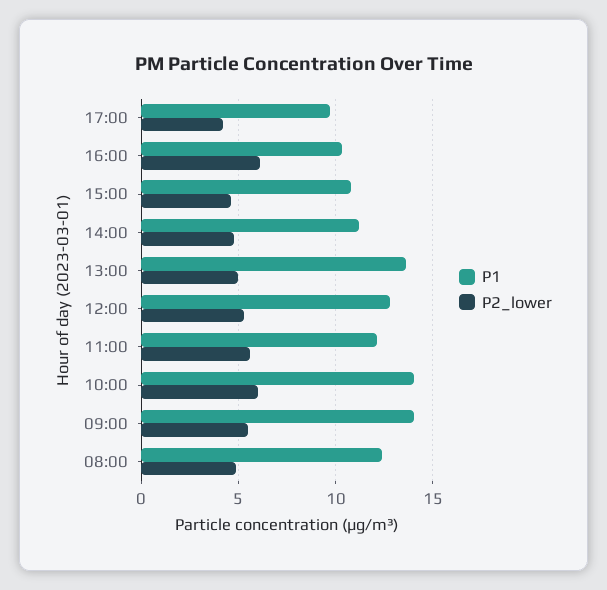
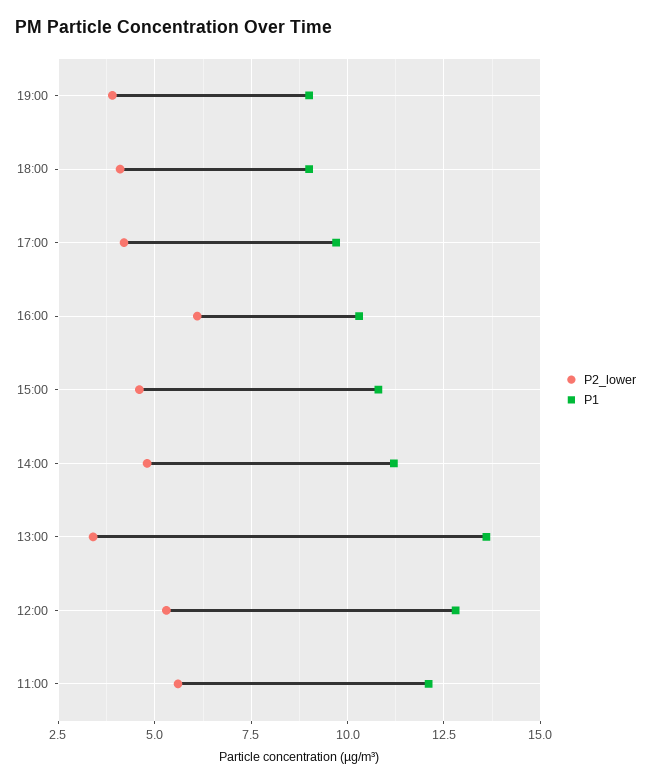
P2_lower, 13:00: 5 -> 3.5
P1, 10:00: 14 -> none
P2_lower, 10:00: 6 -> none
P1, 09:00: 14 -> none
P2_lower, 09:00: 5.5 -> none
P1, 08:00: 12.5 -> none
P2_lower, 08:00: 5 -> none
P2_lower, 19:00: none -> 4
P1, 19:00: none -> 9
P2_lower, 18:00: none -> 4
P1, 18:00: none -> 9

